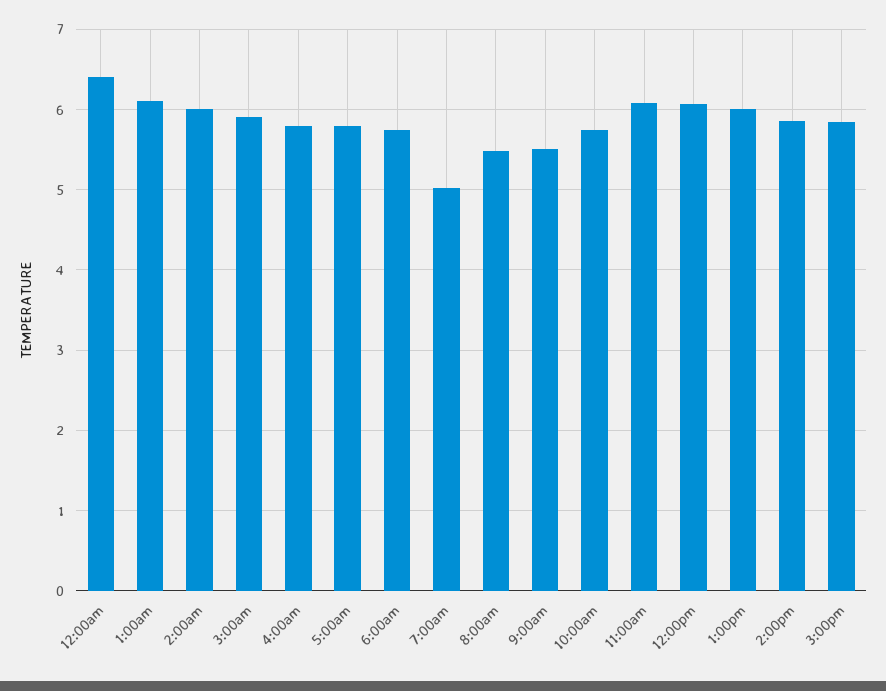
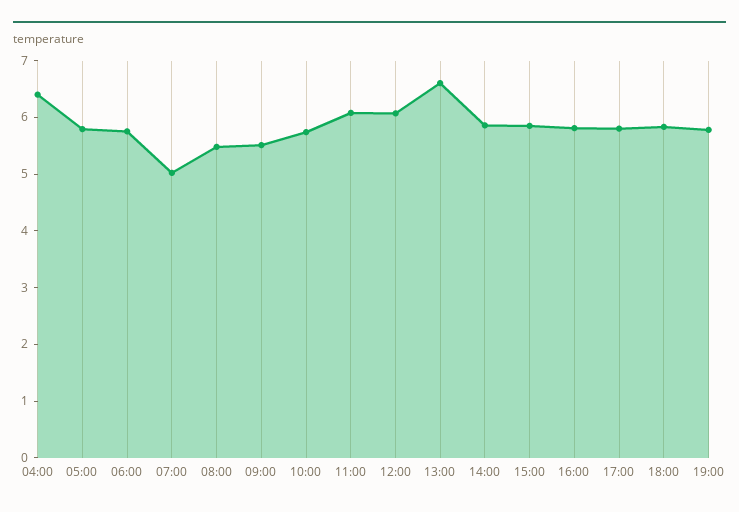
12:00am: 6.4 -> none
1:00am: 6.1 -> none
2:00am: 6 -> none
3:00am: 5.9 -> none
4:00am: 5.8 -> 6.4
1:00pm: 6 -> 6.6
16:00: none -> 5.8
17:00: none -> 5.8
18:00: none -> 5.8
19:00: none -> 5.8

